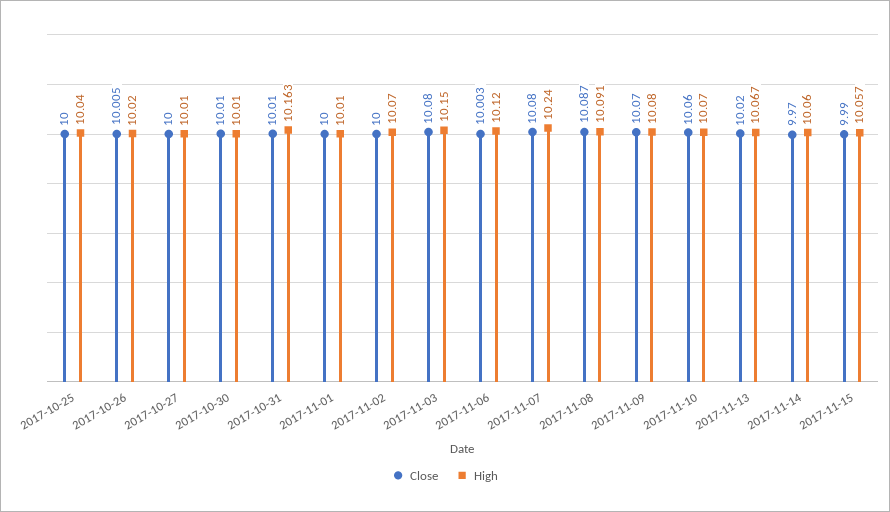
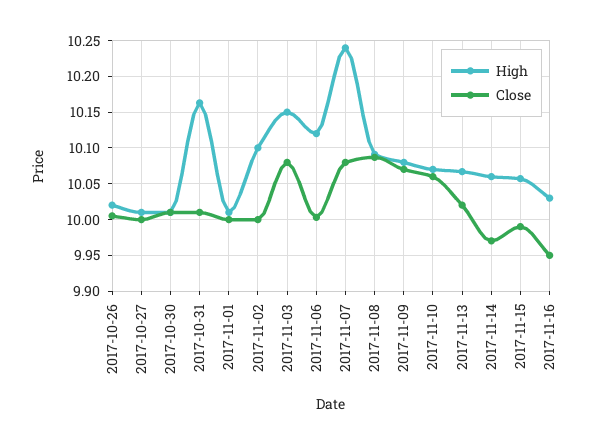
Close, 2017-10-25: 10 -> none
High, 2017-10-25: 10.04 -> none
High, 2017-11-02: 10.07 -> 10.1
High, 2017-11-16: none -> 10.03
Close, 2017-11-16: none -> 9.95

